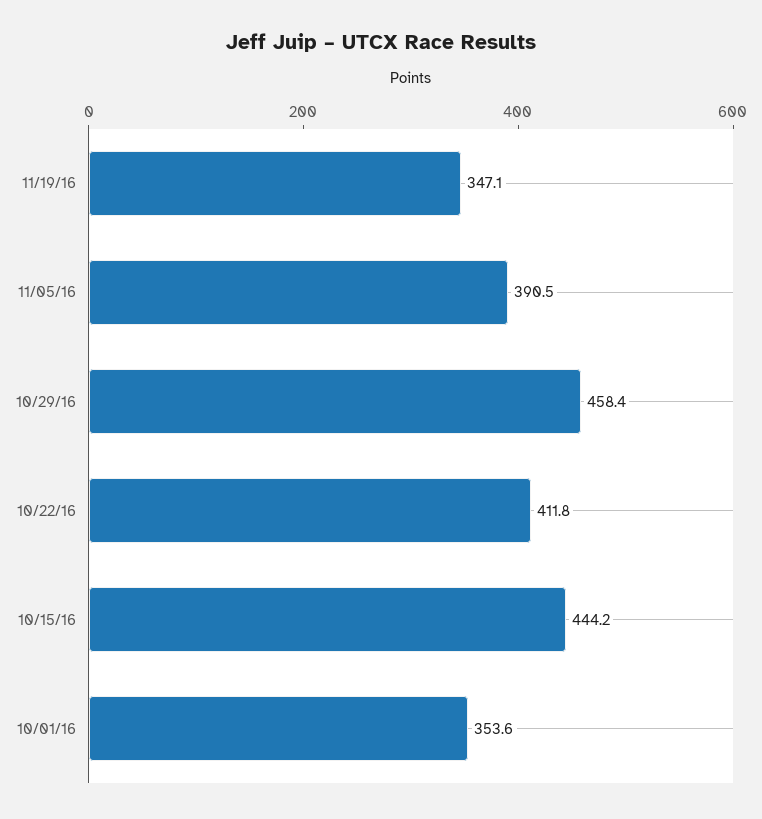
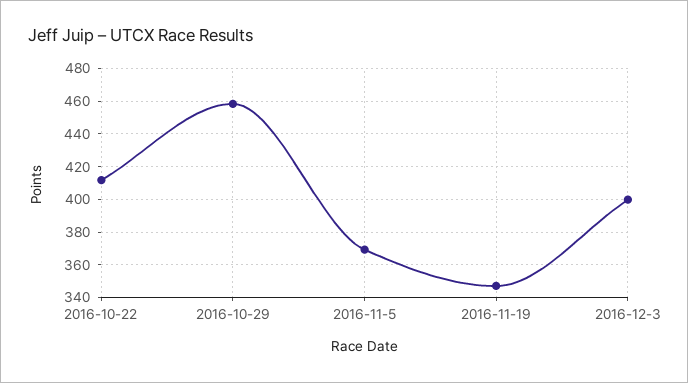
11/05/16: 390.5 -> 370
10/15/16: 444.2 -> none
10/01/16: 353.6 -> none
2016-12-3: none -> 400

